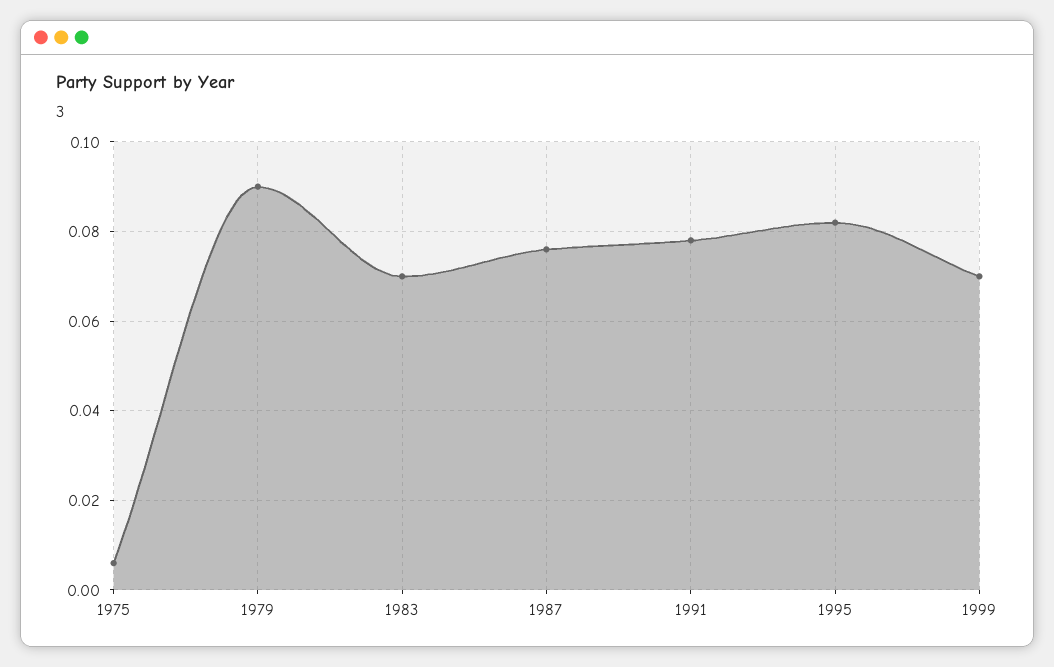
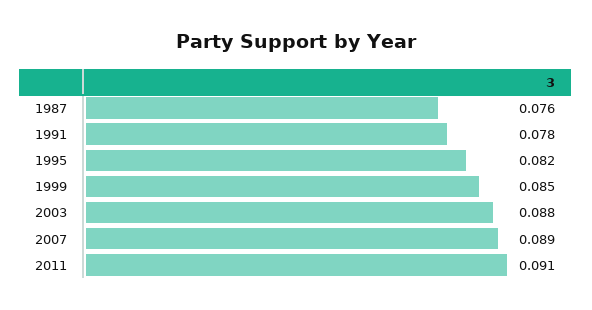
1975: 0.005 -> none
1979: 0.09 -> none
1983: 0.07 -> none
1999: 0.07 -> 0.085
2003: none -> 0.088
2007: none -> 0.089
2011: none -> 0.091

